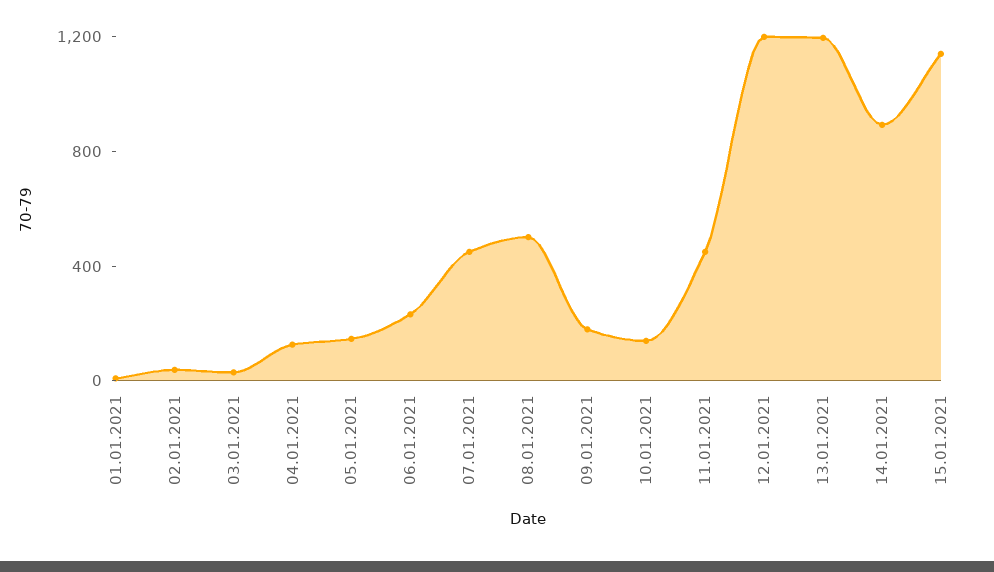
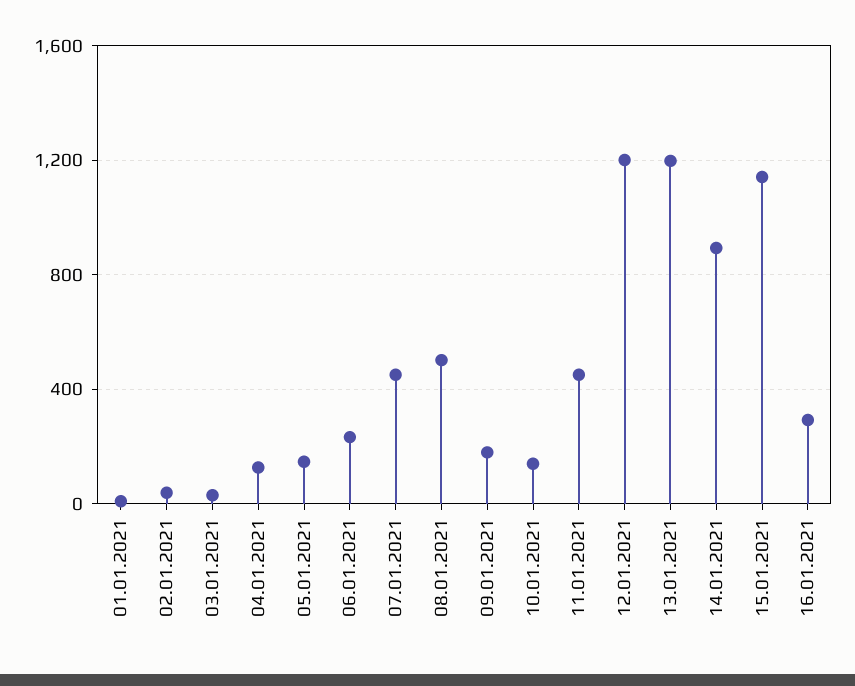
16.01.2021: none -> 300

